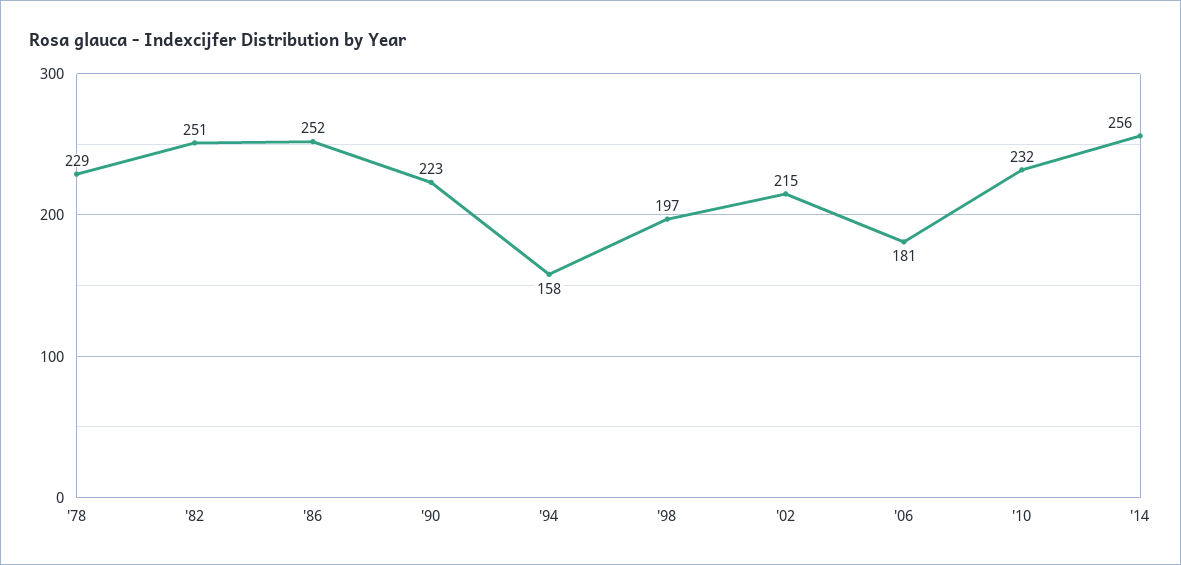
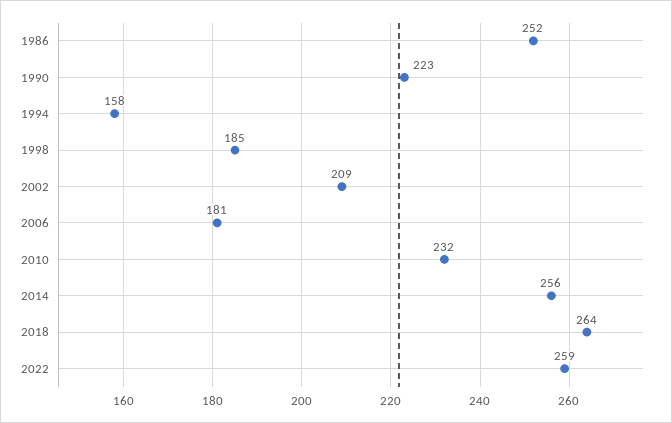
'78: 229 -> none
'82: 251 -> none
'98: 197 -> 185
'02: 215 -> 209
2018: none -> 264
2022: none -> 259

